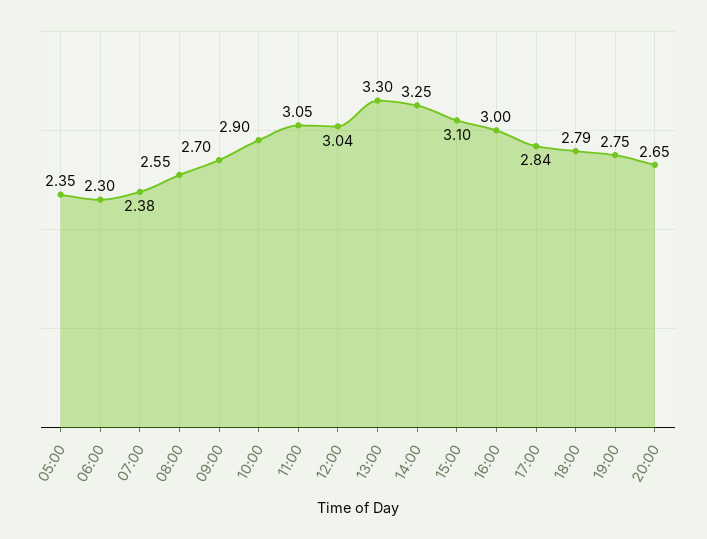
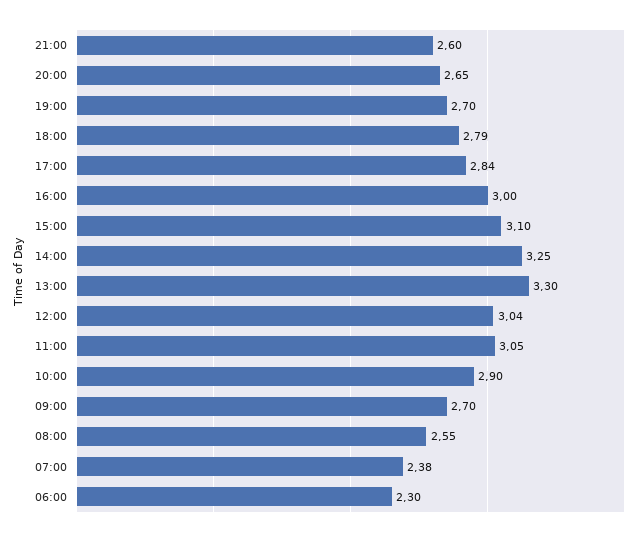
05:00: 2.35 -> none
19:00: 2.75 -> 2.7
21:00: none -> 2.6

